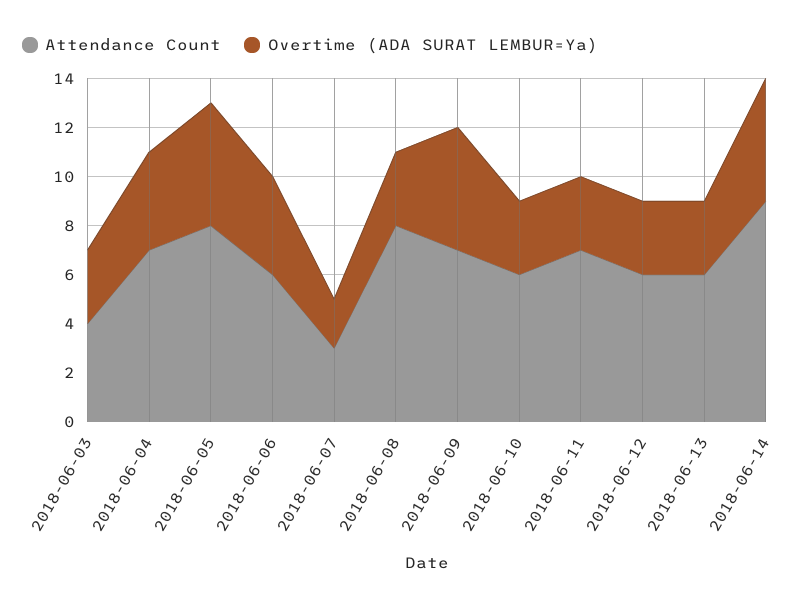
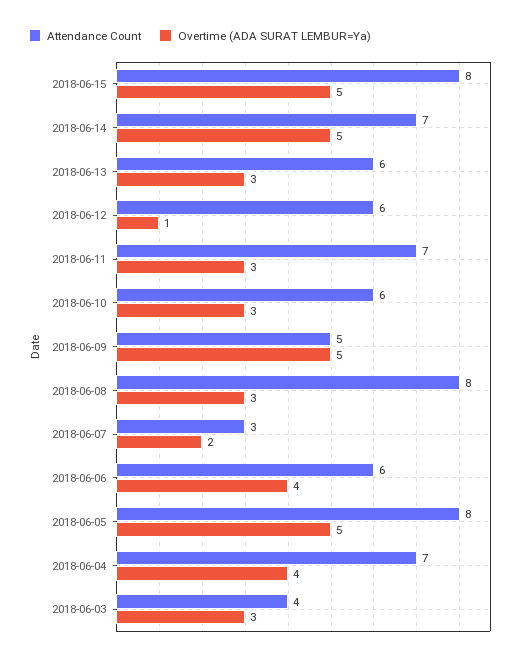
Attendance Count, 2018-06-09: 7 -> 5
Overtime (ADA SURAT LEMBUR=Ya), 2018-06-12: 3 -> 1
Attendance Count, 2018-06-14: 9 -> 7
Attendance Count, 2018-06-15: none -> 8
Overtime (ADA SURAT LEMBUR=Ya), 2018-06-15: none -> 5

